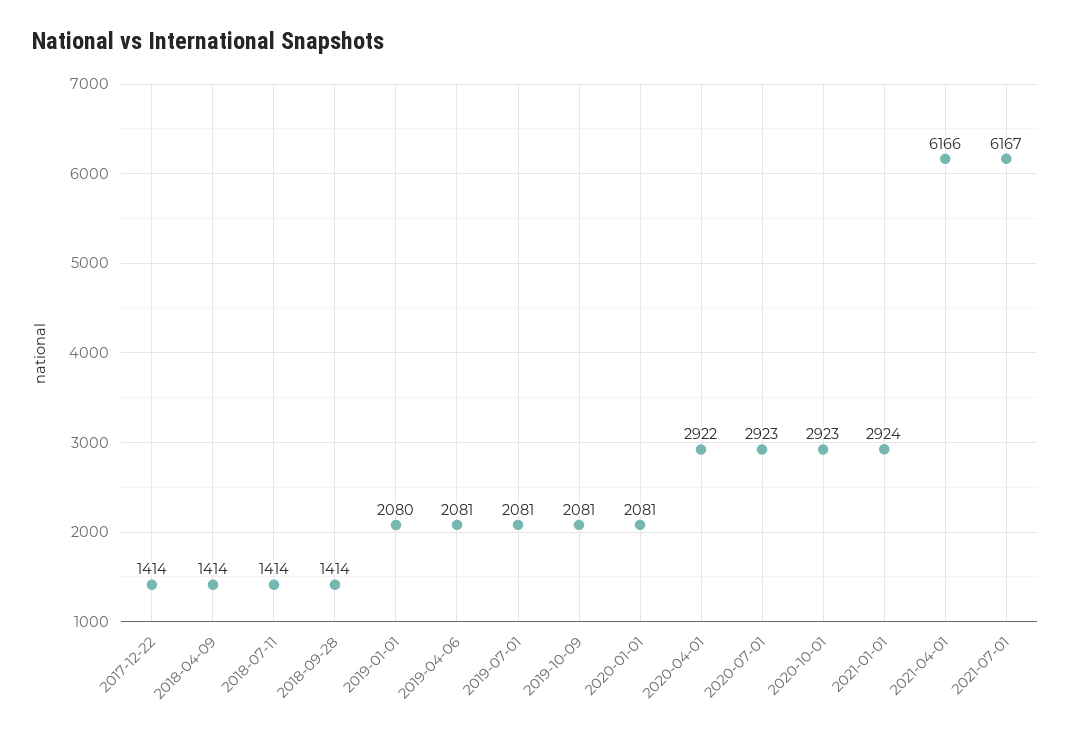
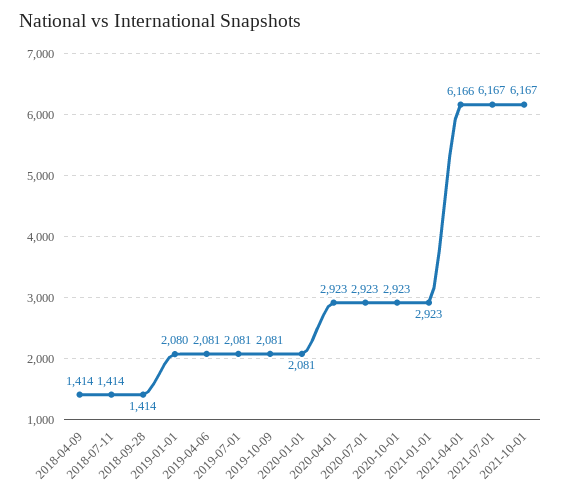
2017-12-22: 1414 -> none
2020-04-01: 2922 -> 2923
2021-01-01: 2924 -> 2923
2021-10-01: none -> 6167

